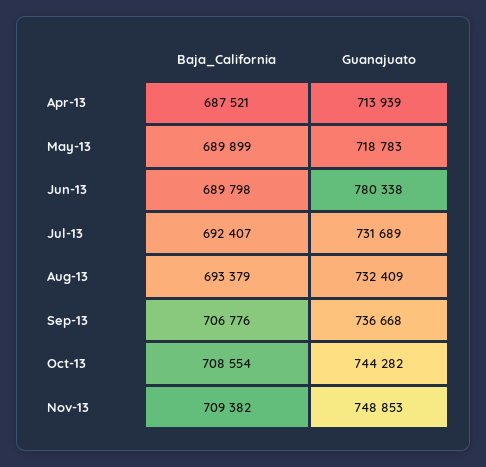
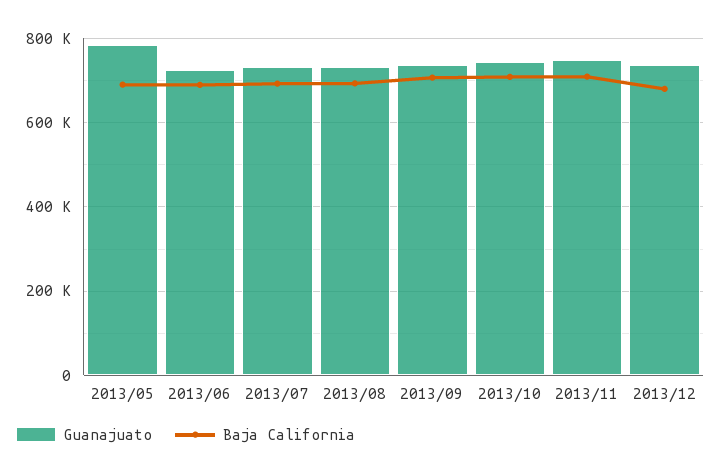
Baja_California, Apr-13: 687521 -> none
Guanajuato, Apr-13: 713939 -> none
Guanajuato, May-13: 718783 -> 780000
Guanajuato, Jun-13: 780338 -> 720000
Guanajuato, 2013/12: none -> 740000
Baja_California, 2013/12: none -> 680000

